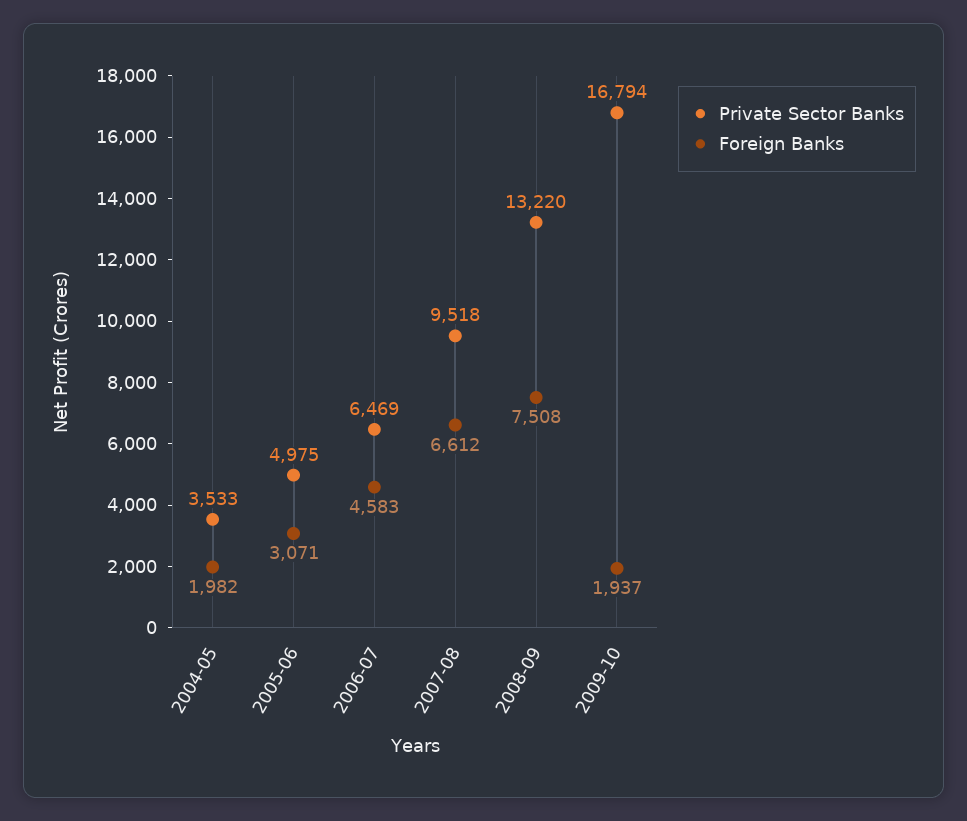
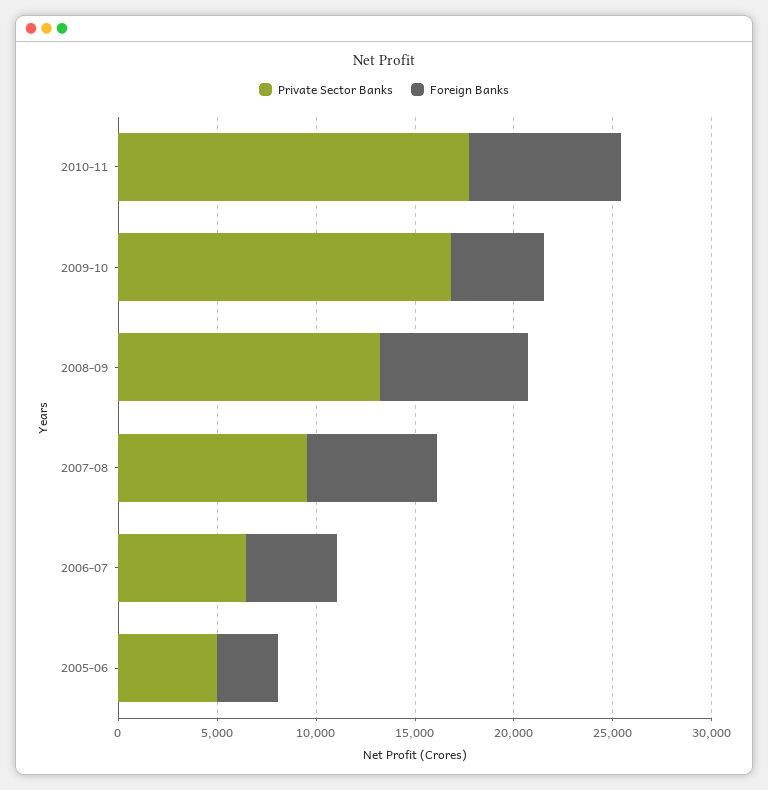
Private Sector Banks, 2004-05: 3533 -> none
Foreign Banks, 2004-05: 1982 -> none
Foreign Banks, 2009-10: 1937 -> 5000
Private Sector Banks, 2010-11: none -> 18000
Foreign Banks, 2010-11: none -> 8000

